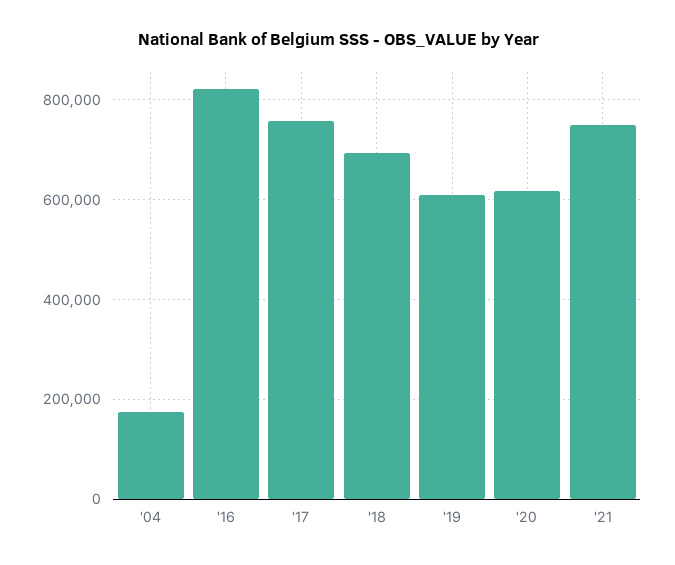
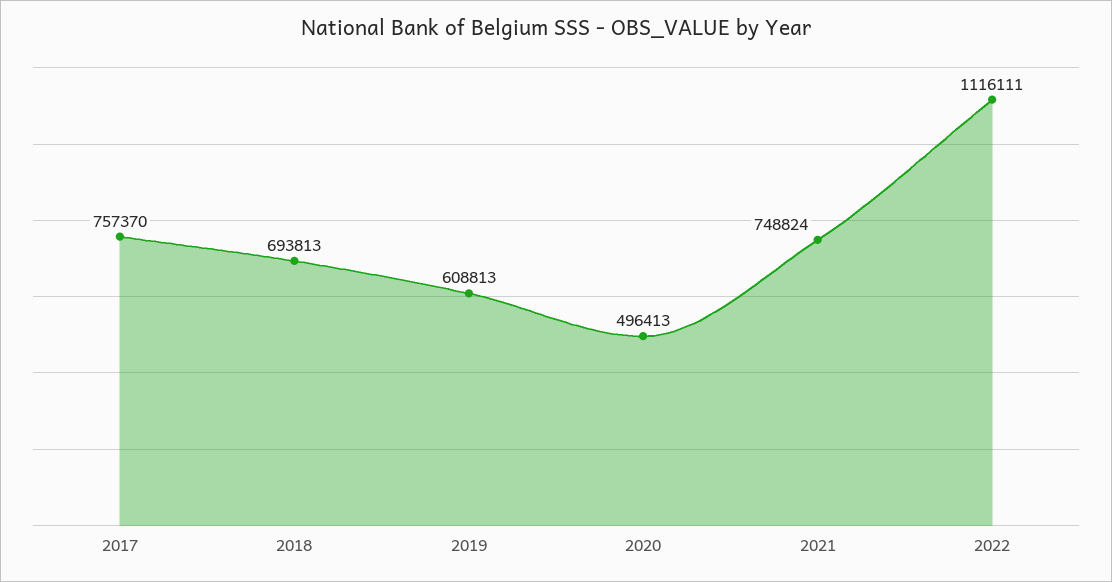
'04: 180000 -> none
'16: 820000 -> none
'20: 620000 -> 496413
2022: none -> 1116111

